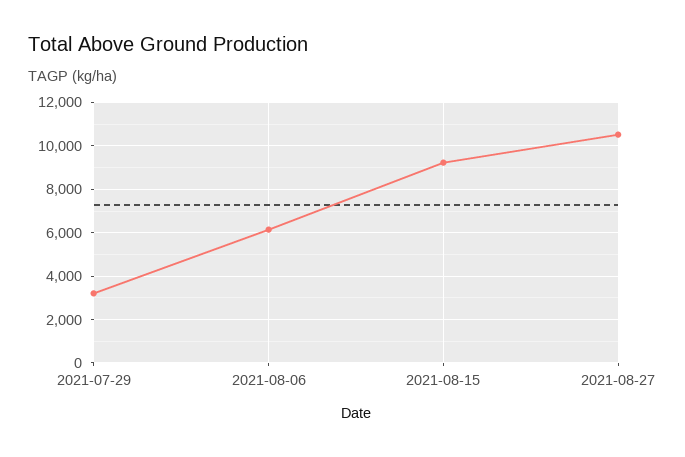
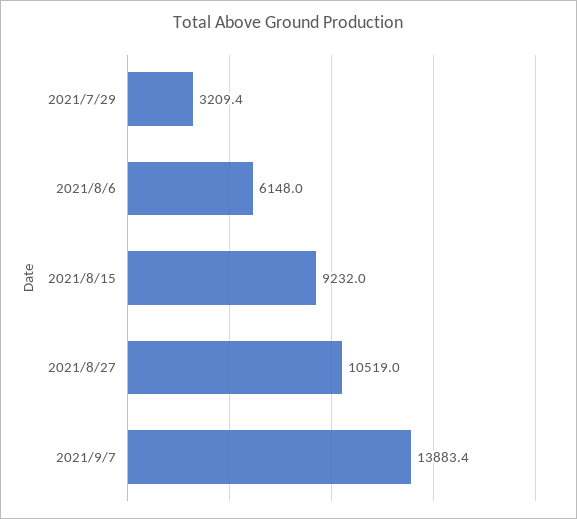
2021/9/7: none -> 13883.4

